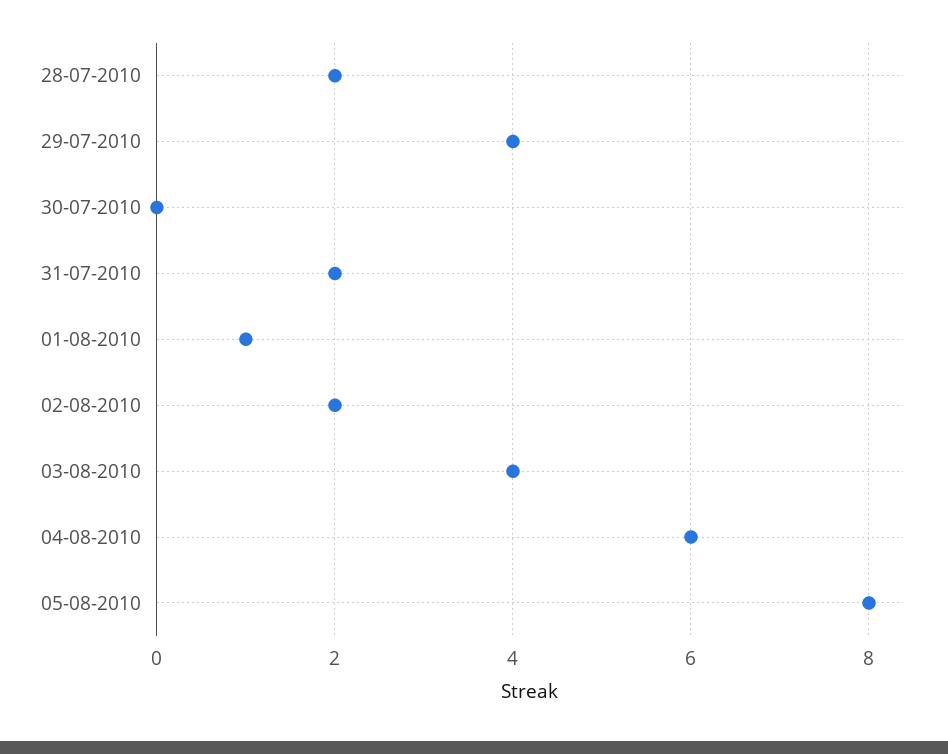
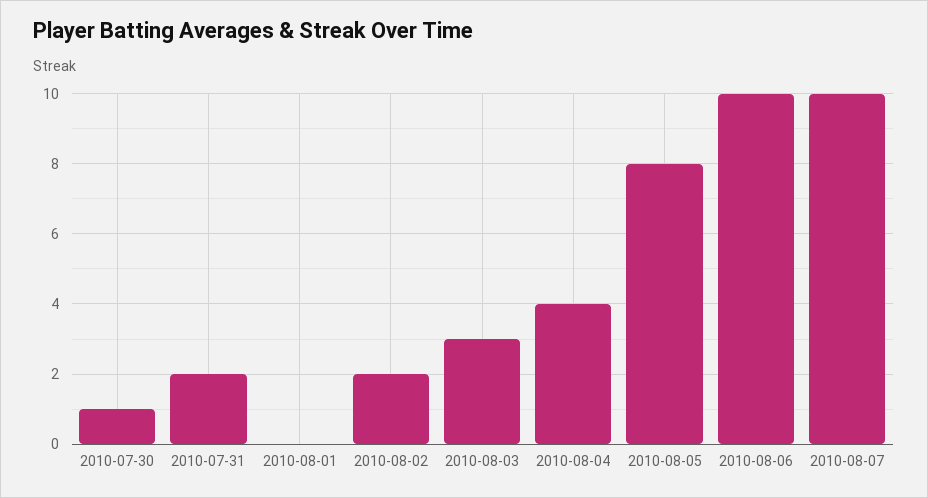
28-07-2010: 2 -> none
29-07-2010: 4 -> none
30-07-2010: 0 -> 1
01-08-2010: 1 -> 0
03-08-2010: 4 -> 3
04-08-2010: 6 -> 4
2010-08-06: none -> 10
2010-08-07: none -> 10

